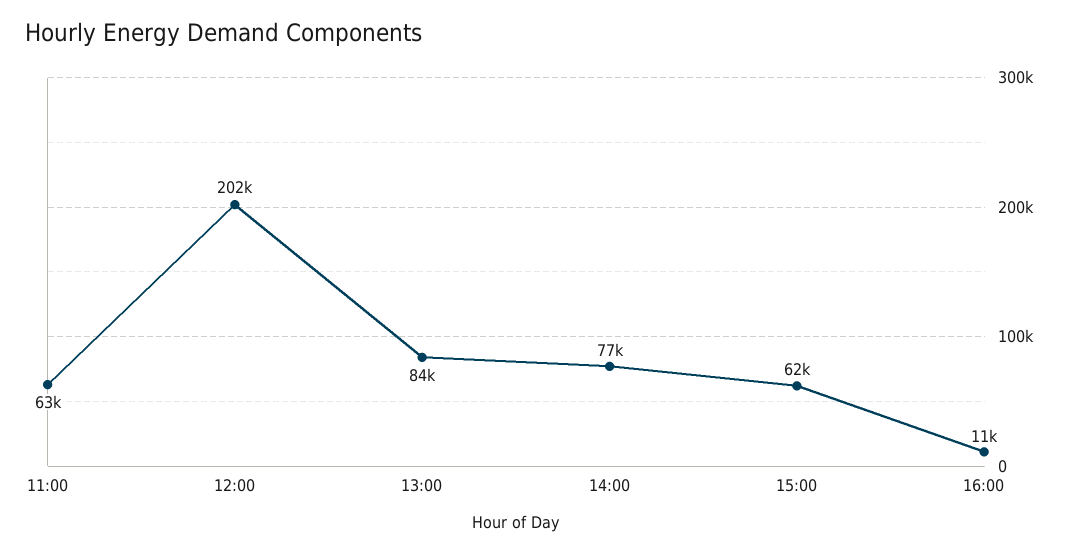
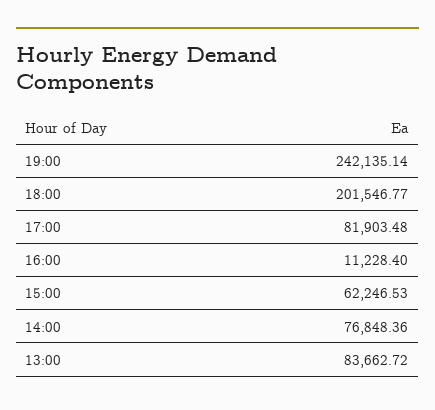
11:00: 63000 -> none
12:00: 202000 -> none
19:00: none -> 242135.14
18:00: none -> 201546.77
17:00: none -> 81903.48

